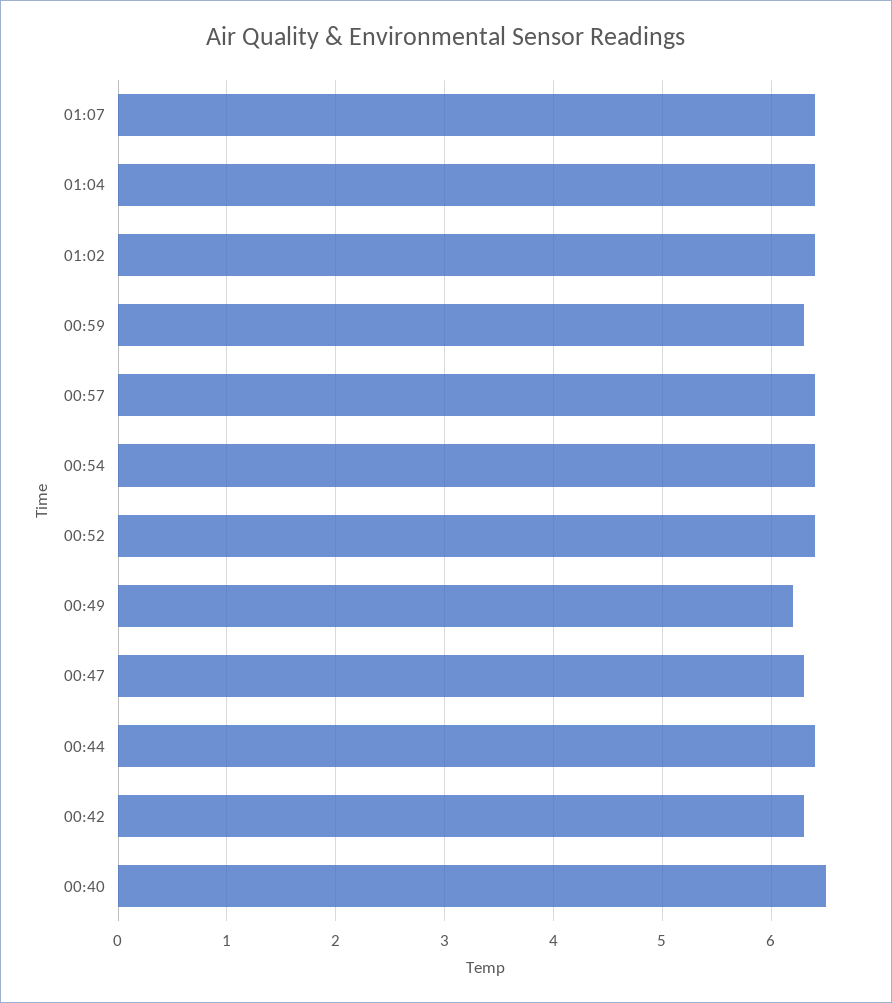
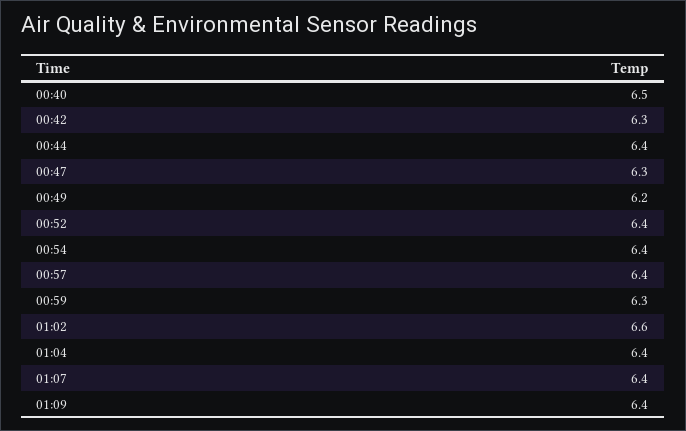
01:02: 6.4 -> 6.6
01:09: none -> 6.4

